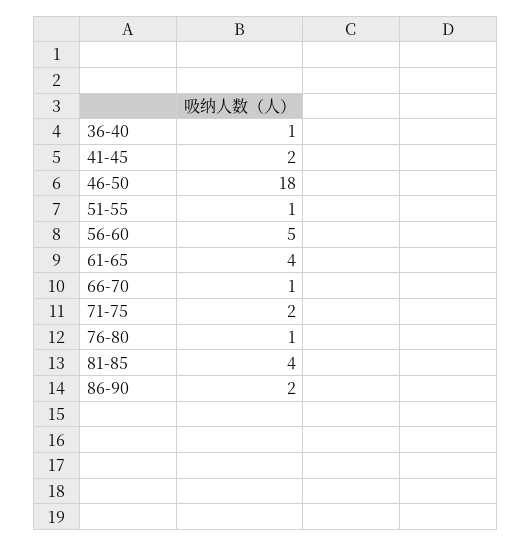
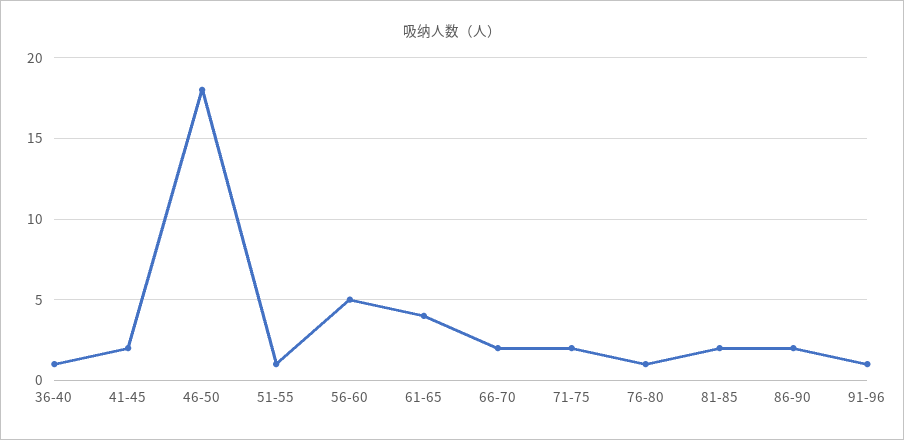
66-70: 1 -> 2
81-85: 4 -> 2
91-96: none -> 1

